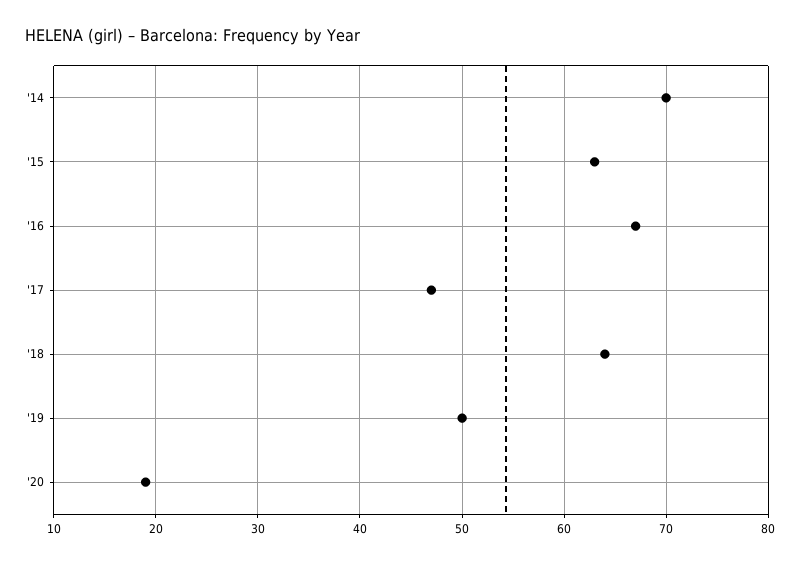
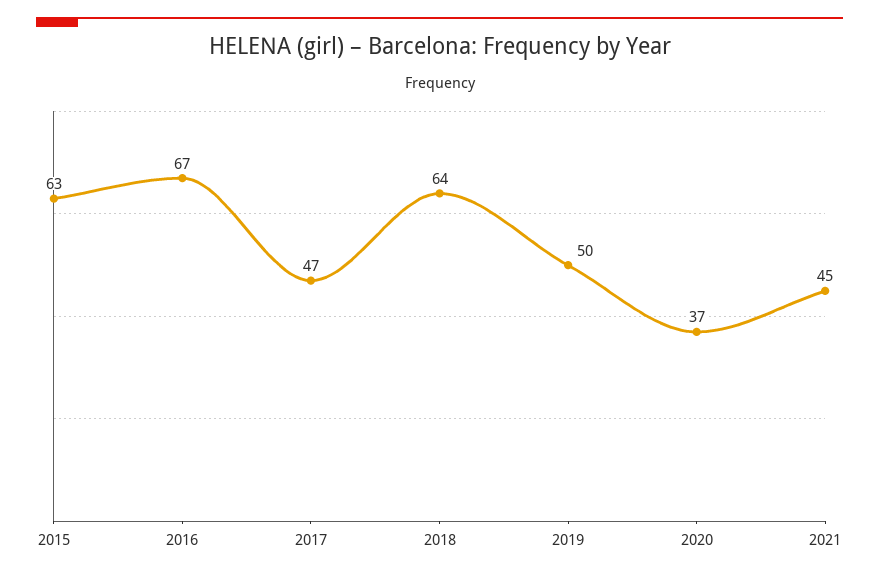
'14: 70 -> none
'20: 19 -> 37
2021: none -> 45

